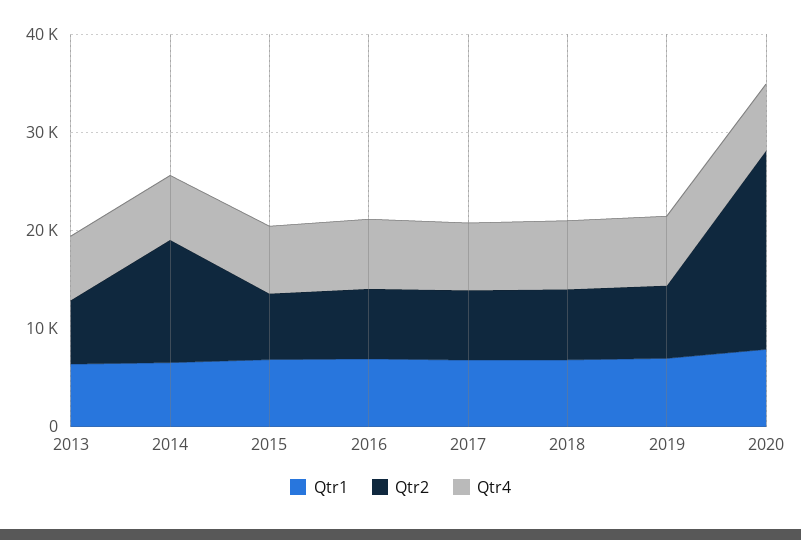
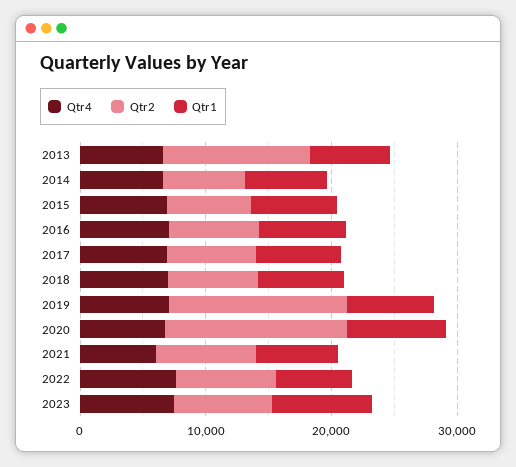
Qtr2, 2013: 6000 -> 12000
Qtr2, 2014: 12000 -> 6000
Qtr2, 2019: 8000 -> 14000
Qtr2, 2020: 20000 -> 14000
Qtr4, 2021: none -> 6000
Qtr2, 2021: none -> 8000
Qtr1, 2021: none -> 6000
Qtr4, 2022: none -> 8000
Qtr2, 2022: none -> 8000
Qtr1, 2022: none -> 6000
Qtr4, 2023: none -> 8000
Qtr2, 2023: none -> 8000
Qtr1, 2023: none -> 8000

